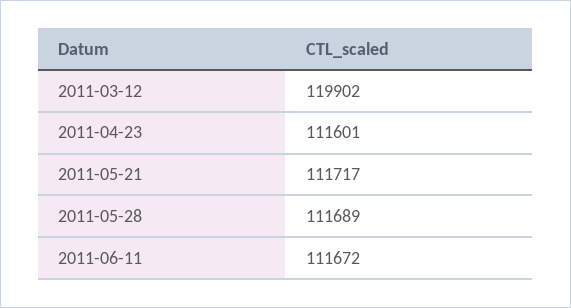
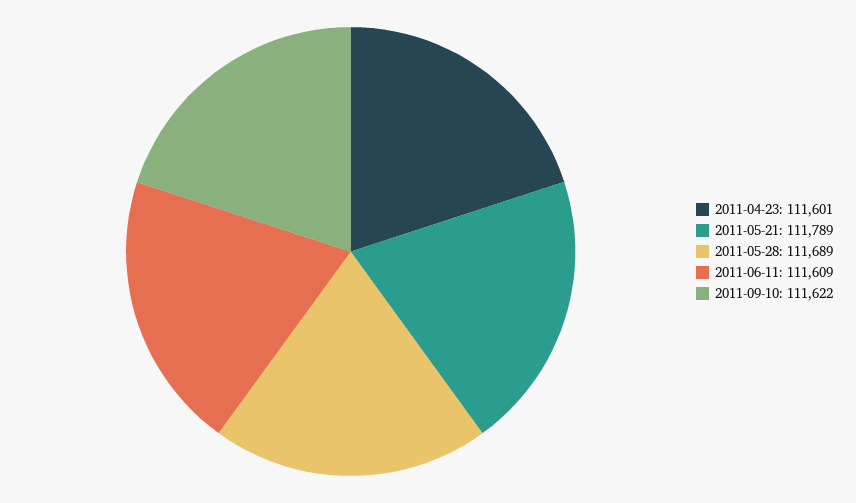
2011-03-12: 119902 -> none
2011-05-21: 111717 -> 111789
2011-06-11: 111672 -> 111609
2011-09-10: none -> 111622

